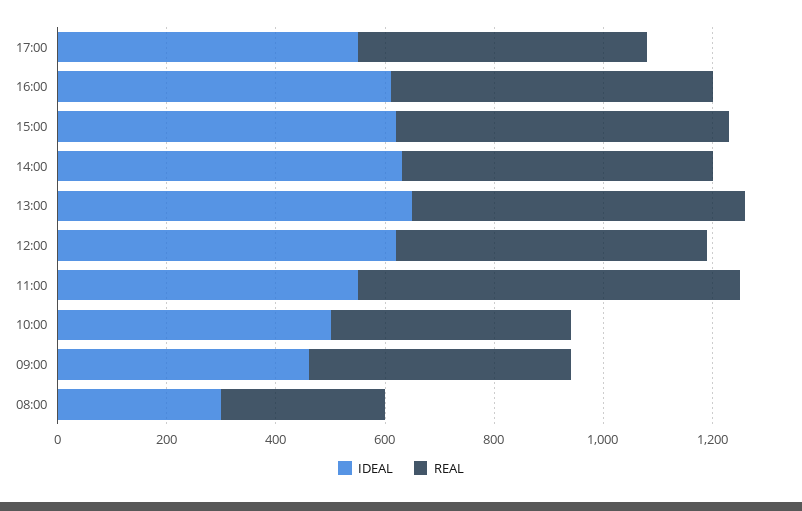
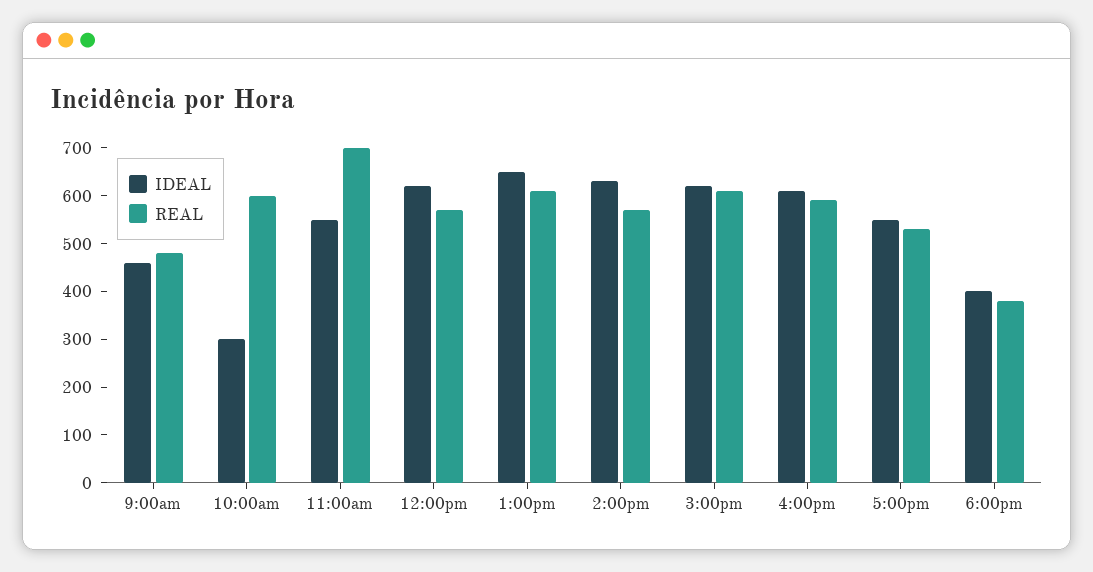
IDEAL, 10:00: 500 -> 300
REAL, 10:00: 450 -> 600
IDEAL, 08:00: 300 -> none
REAL, 08:00: 300 -> none
IDEAL, 6:00pm: none -> 400
REAL, 6:00pm: none -> 380

